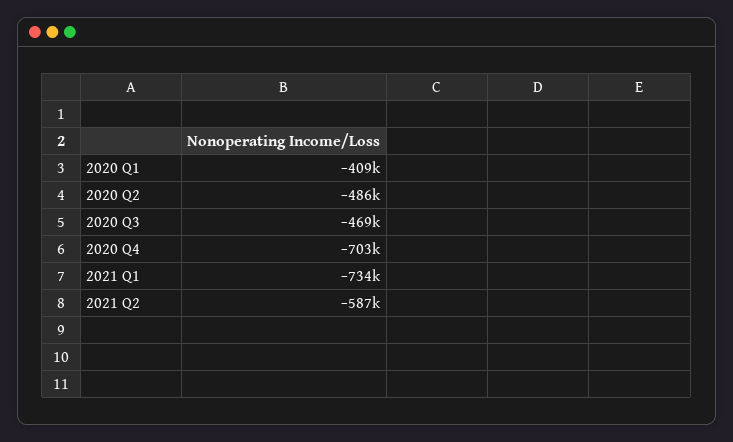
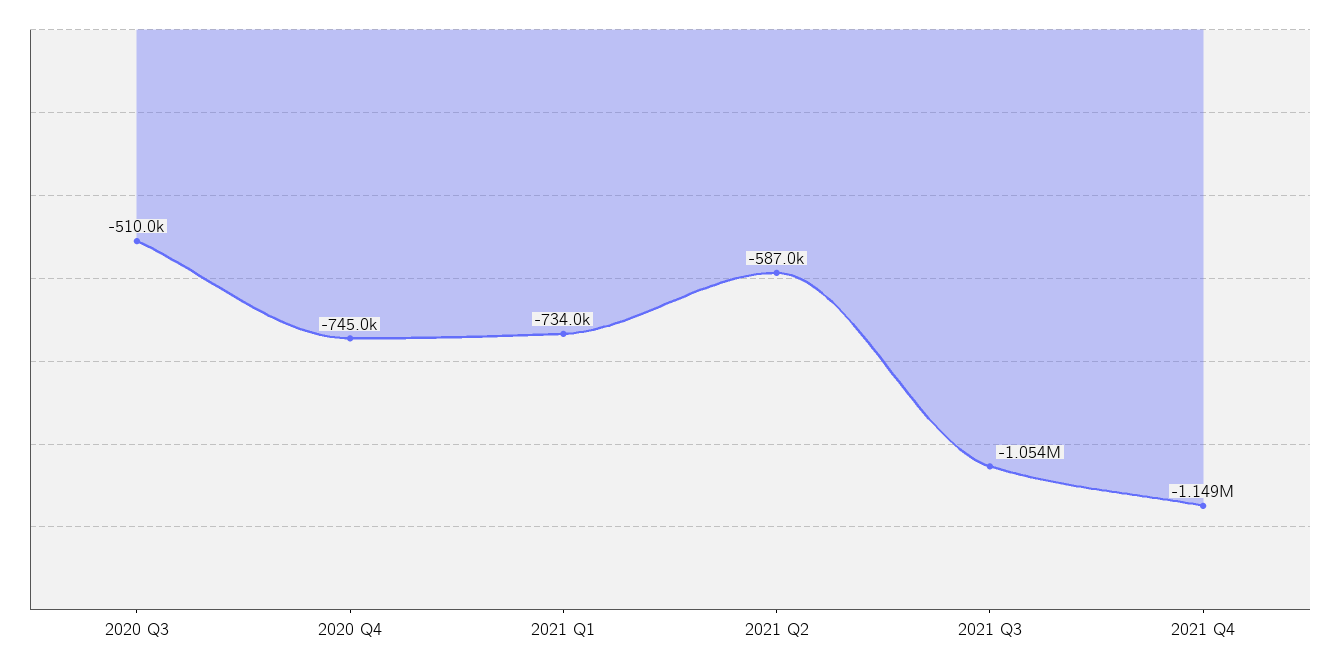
2020 Q1: -409000 -> none
2020 Q2: -486000 -> none
2020 Q3: -469000 -> -510000
2020 Q4: -703000 -> -745000
2021 Q3: none -> -1054000
2021 Q4: none -> -1149000

